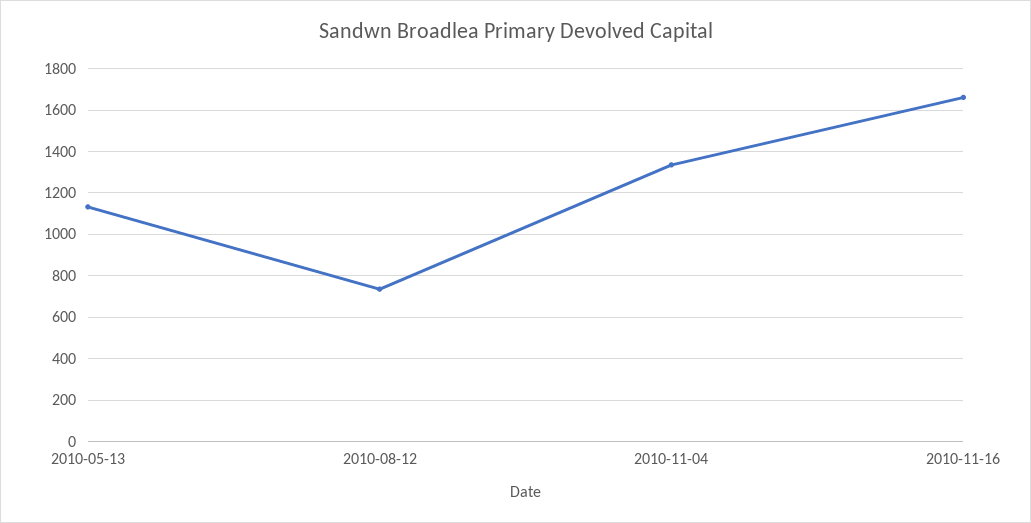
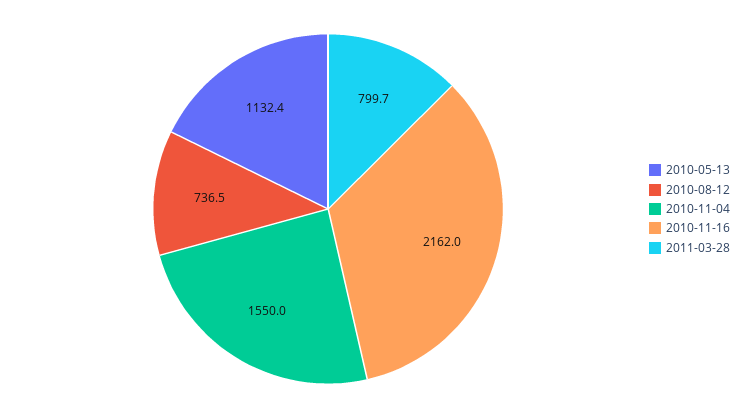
2010-11-04: 1350 -> 1550
2010-11-16: 1650 -> 2162
2011-03-28: none -> 799.7

